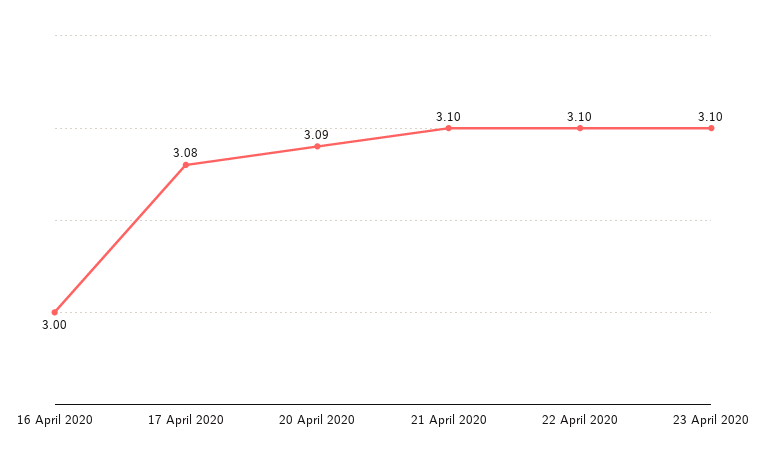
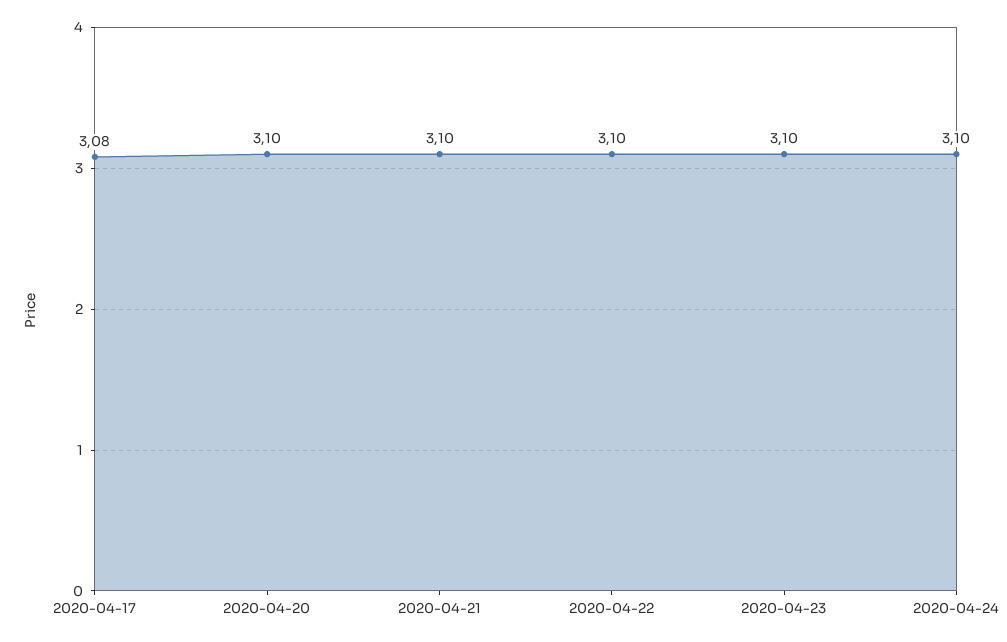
16 April 2020: 3 -> none
20 April 2020: 3.09 -> 3.1
2020-04-24: none -> 3.1

